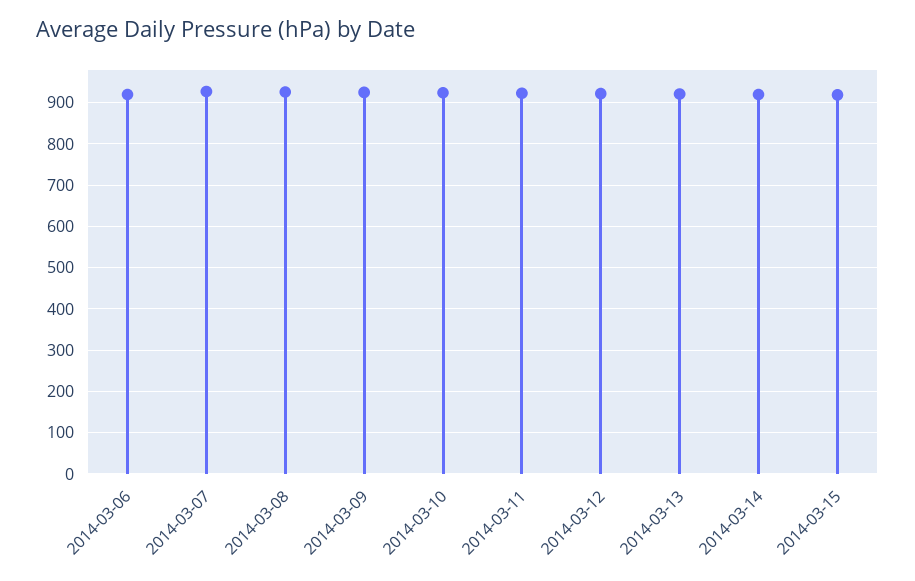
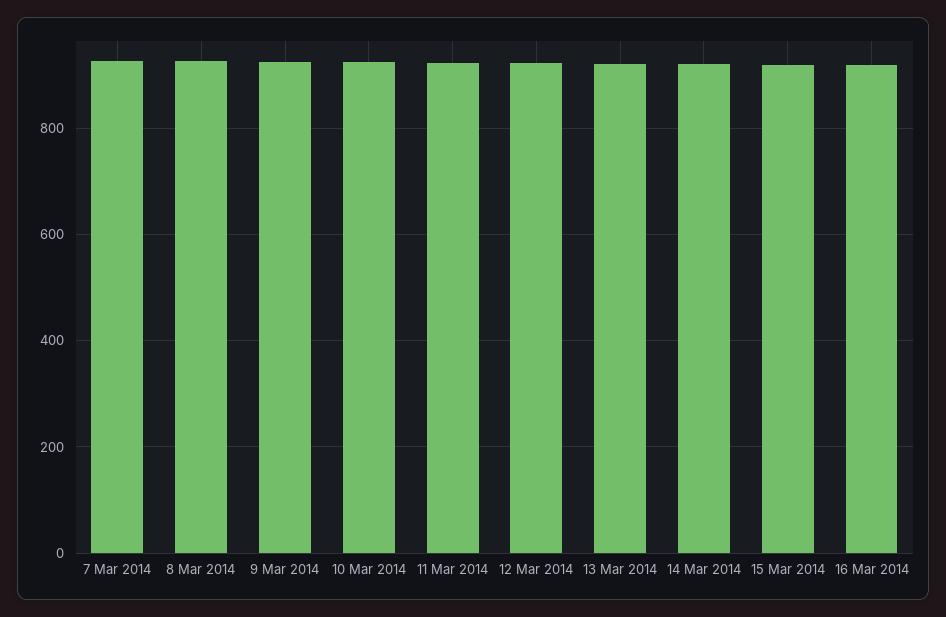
2014-03-06: 920 -> none
16 Mar 2014: none -> 920

